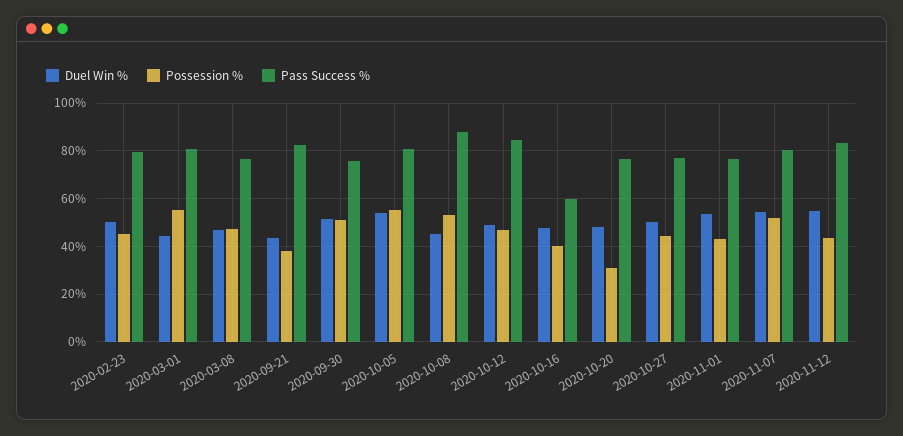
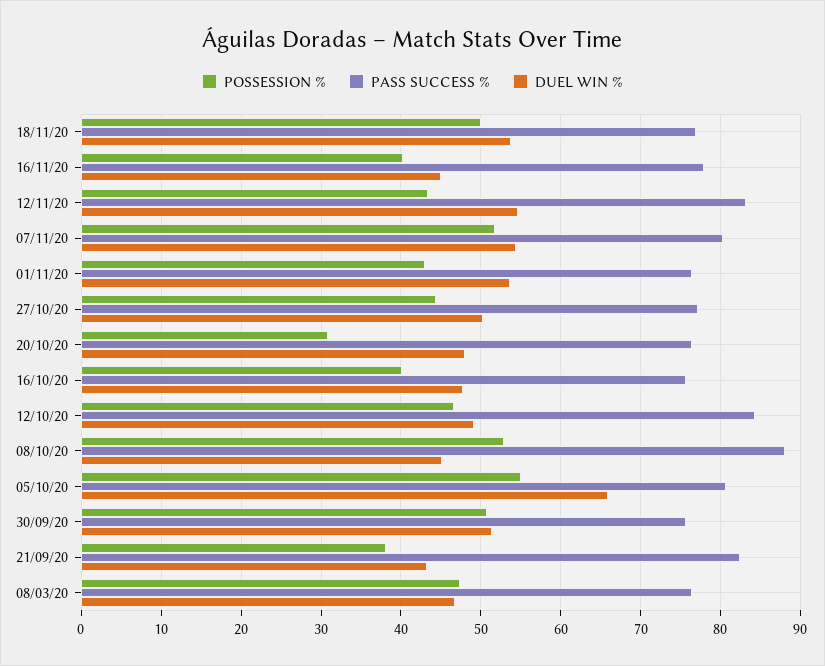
Duel Win %, 2020-02-23: 50 -> none
Possession %, 2020-02-23: 45 -> none
Pass Success %, 2020-02-23: 80 -> none
Duel Win %, 2020-03-01: 45 -> none
Possession %, 2020-03-01: 55 -> none
Pass Success %, 2020-03-01: 80 -> none
Duel Win %, 2020-10-05: 55 -> 66
Pass Success %, 2020-10-16: 60 -> 76
Possession %, 18/11/20: none -> 50
Pass Success %, 18/11/20: none -> 77
Duel Win %, 18/11/20: none -> 54
Possession %, 16/11/20: none -> 40
Pass Success %, 16/11/20: none -> 78
Duel Win %, 16/11/20: none -> 45

